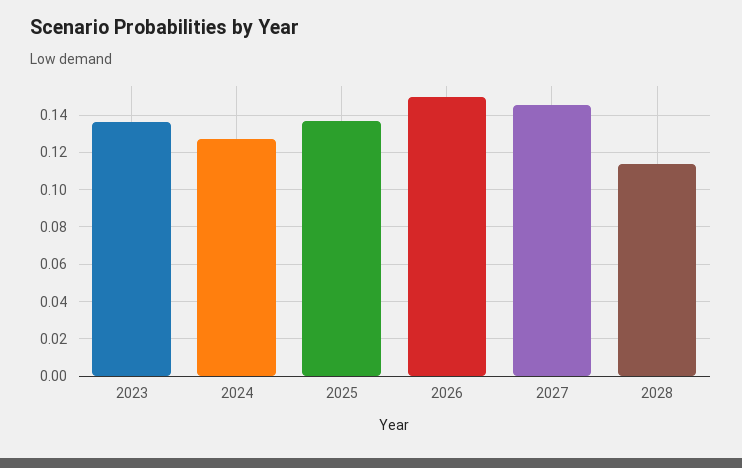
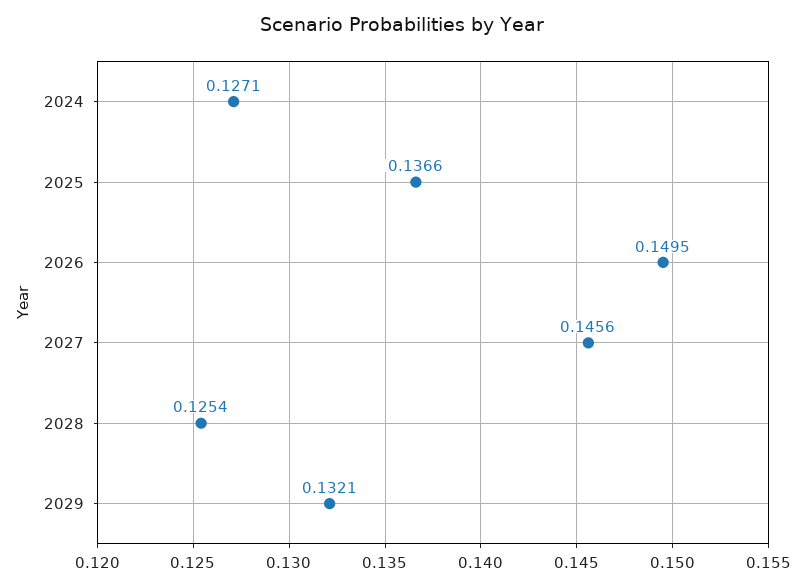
2023: 0.135 -> none
2028: 0.115 -> 0.1254
2029: none -> 0.1321

